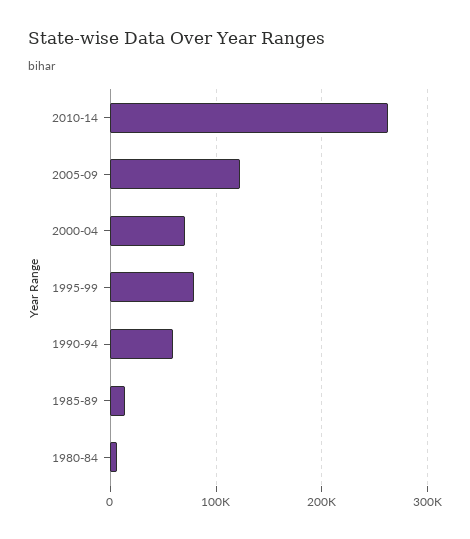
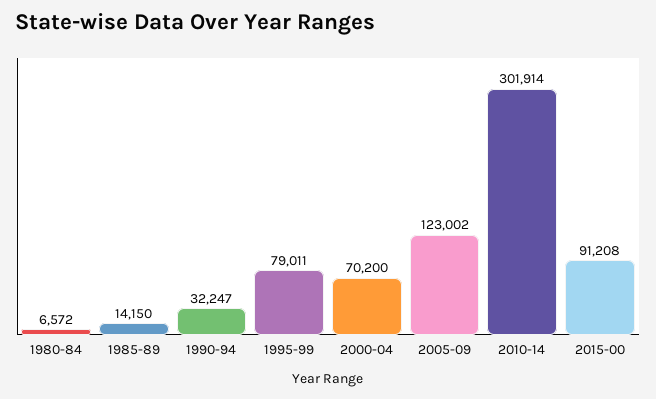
2010-14: 260000 -> 301914
1990-94: 60000 -> 32247
2015-00: none -> 91208

